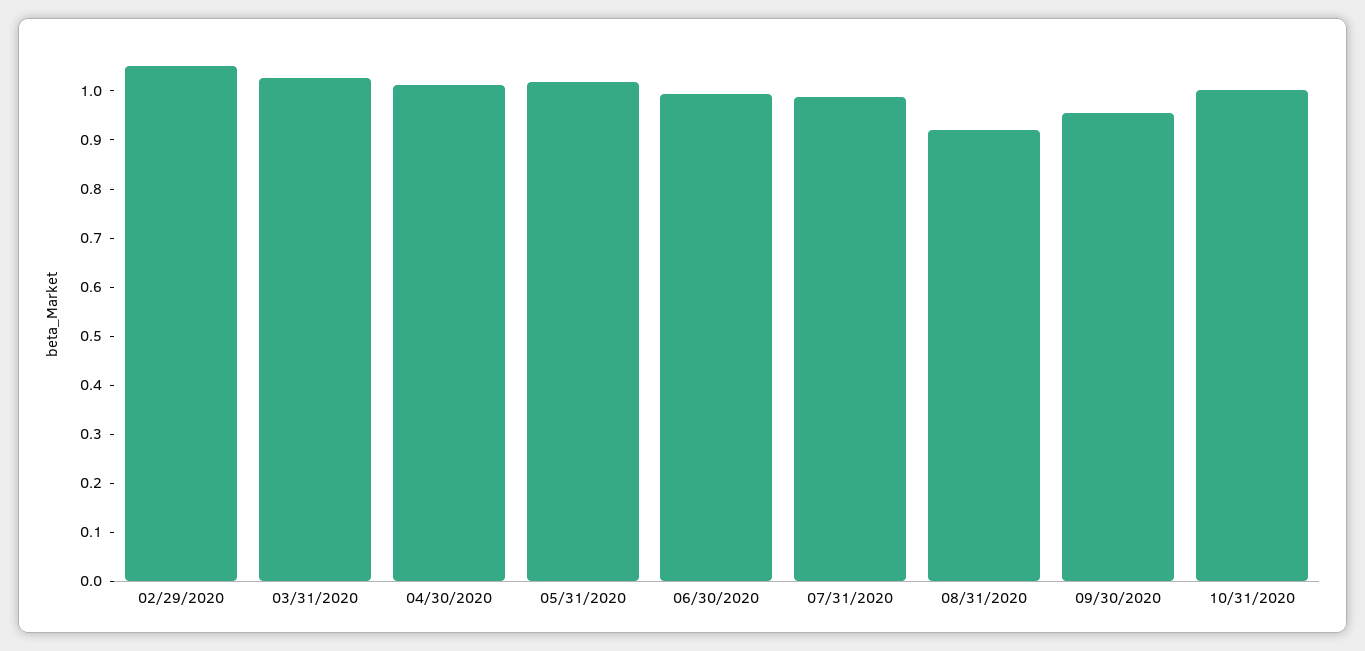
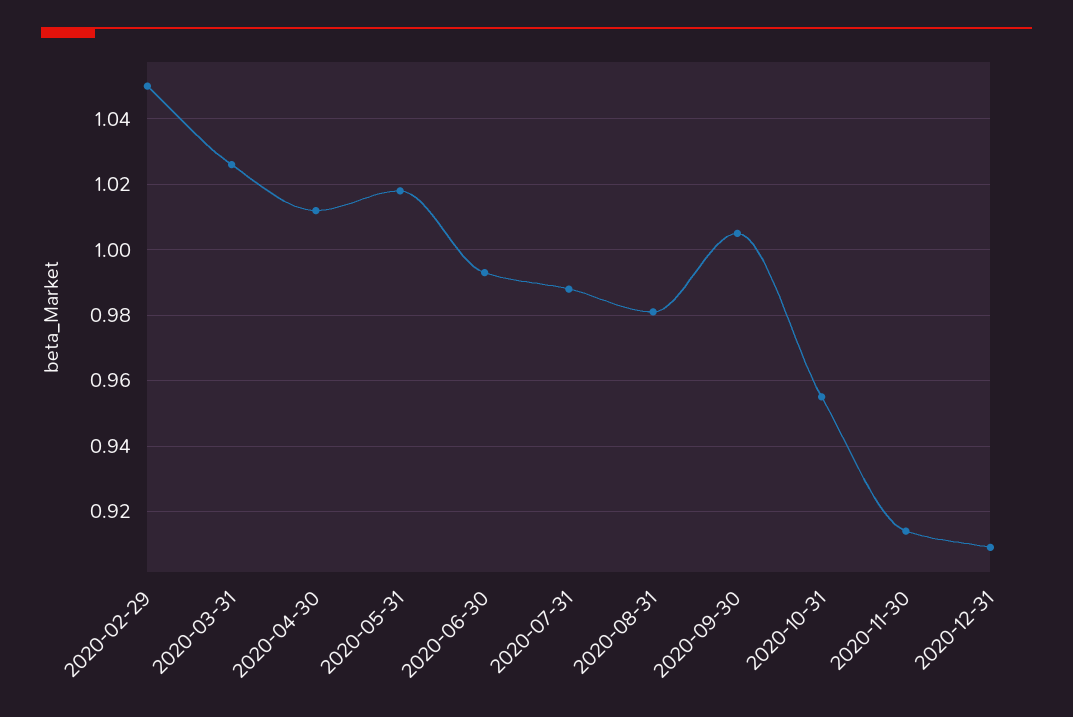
08/31/2020: 0.92 -> 0.98
09/30/2020: 0.96 -> 1.005
10/31/2020: 1 -> 0.955
2020-11-30: none -> 0.915
2020-12-31: none -> 0.91

